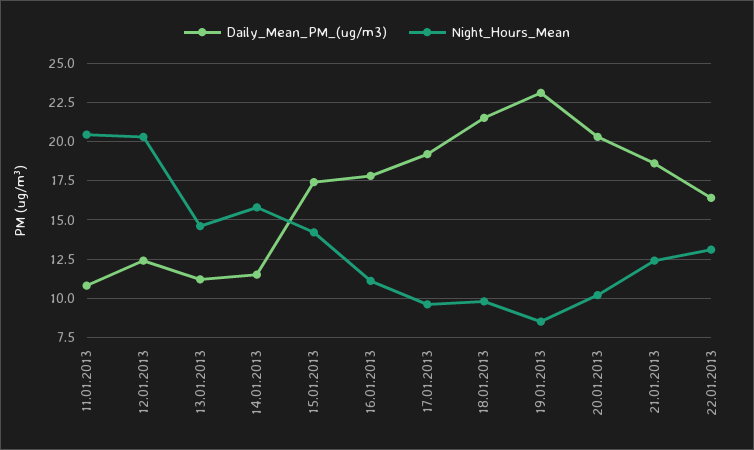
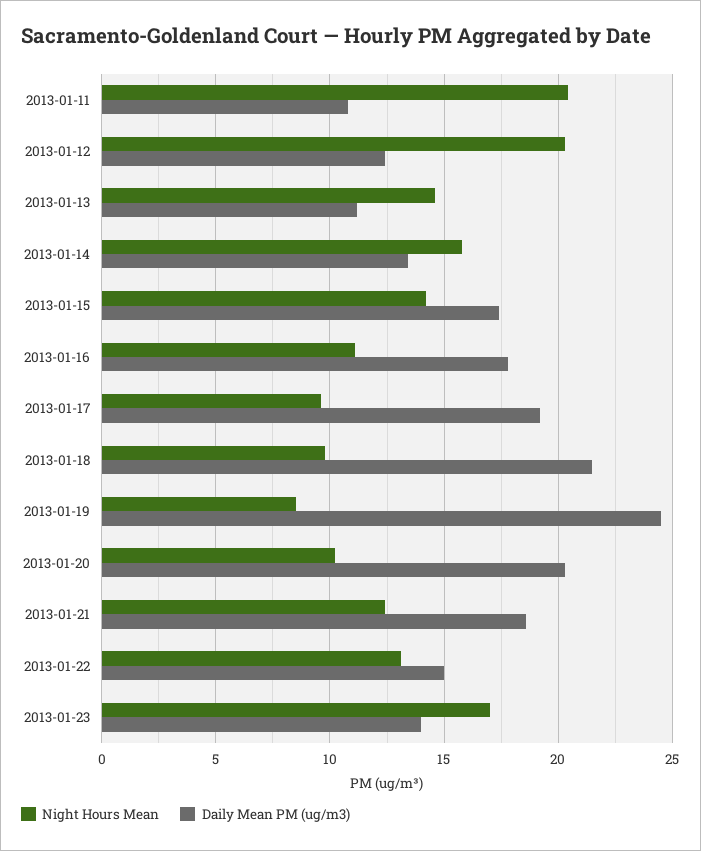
Daily_Mean_PM_(ug/m3), 14.01.2013: 11.5 -> 13.5
Daily_Mean_PM_(ug/m3), 19.01.2013: 23 -> 24.5
Daily_Mean_PM_(ug/m3), 22.01.2013: 16.5 -> 15
Night_Hours_Mean, 2013-01-23: none -> 17
Daily_Mean_PM_(ug/m3), 2013-01-23: none -> 14

